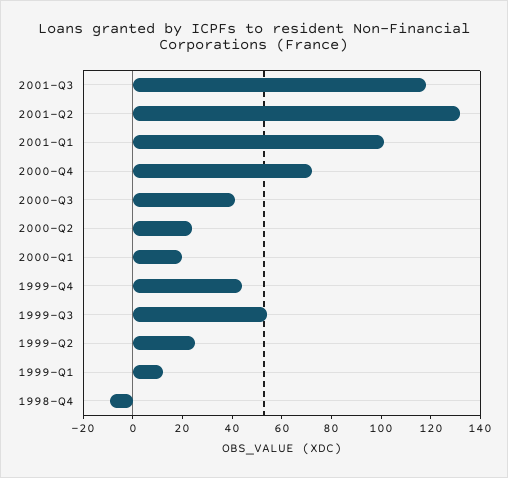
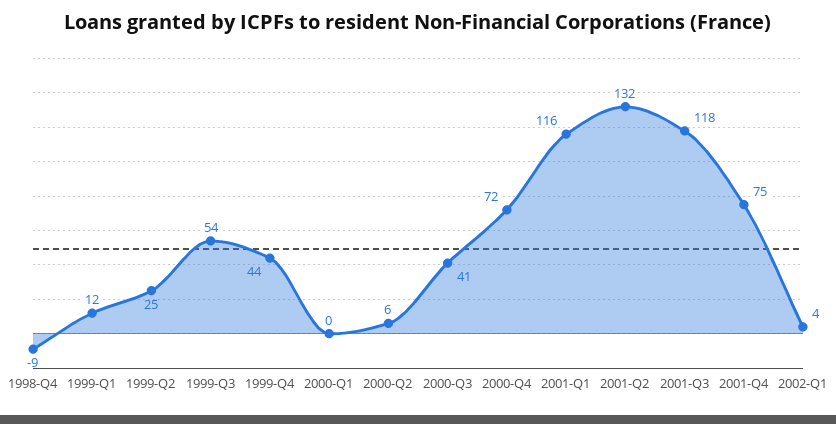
2001-Q1: 100 -> 116
2000-Q2: 25 -> 6
2000-Q1: 20 -> 0
2001-Q4: none -> 75
2002-Q1: none -> 4

